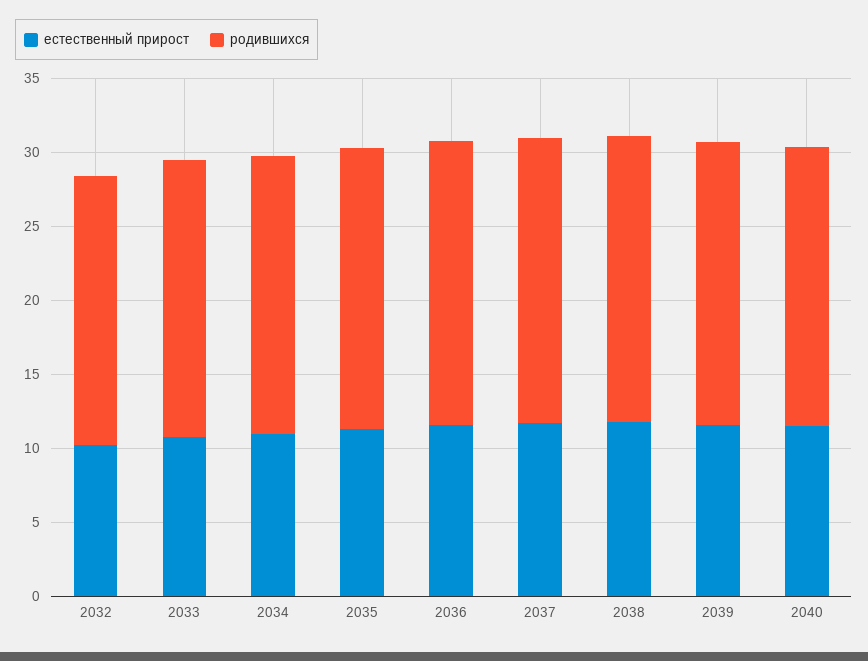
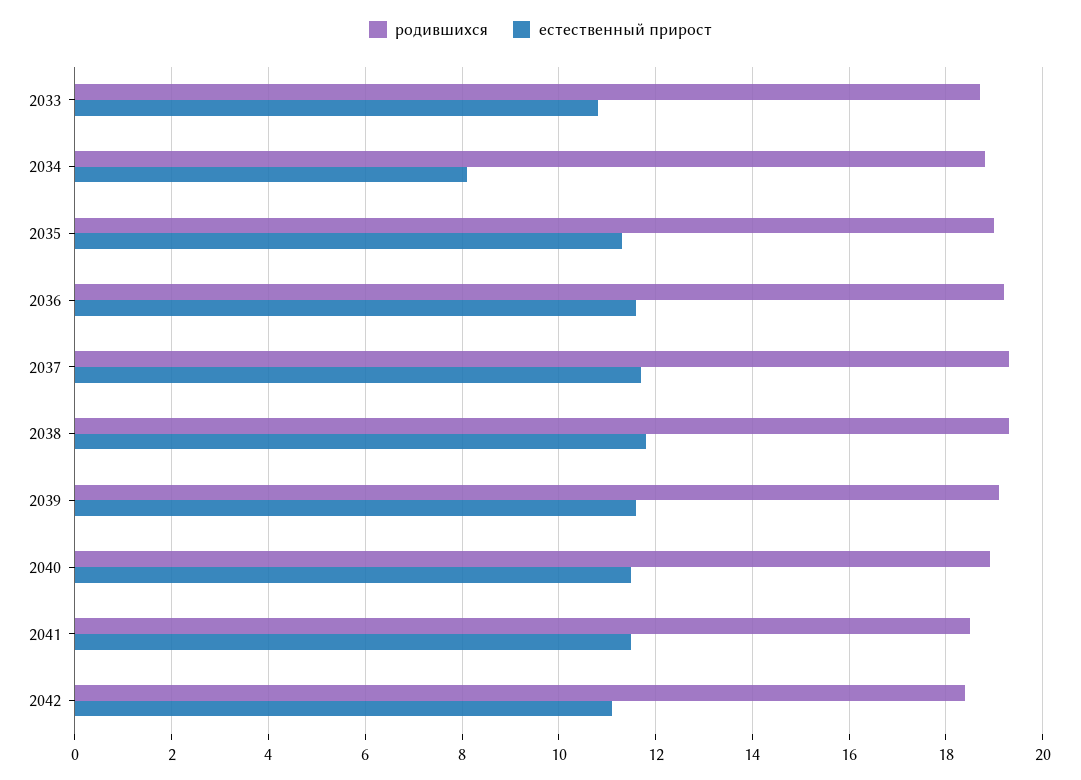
естественный прирост, 2032: 10 -> none
родившихся, 2032: 18 -> none
естественный прирост, 2034: 11 -> 8
родившихся, 2041: none -> 18.5
естественный прирост, 2041: none -> 11.5
родившихся, 2042: none -> 18.5
естественный прирост, 2042: none -> 11

